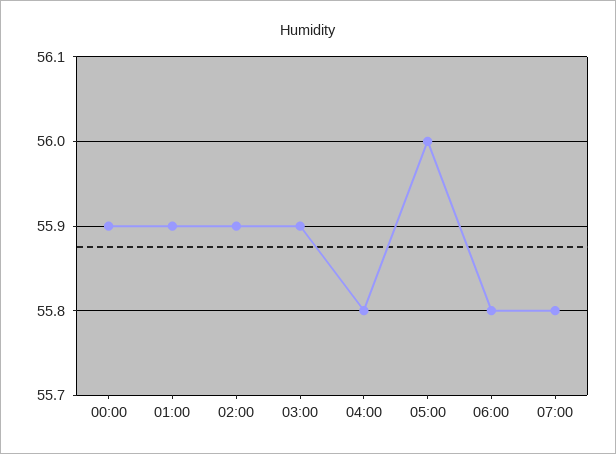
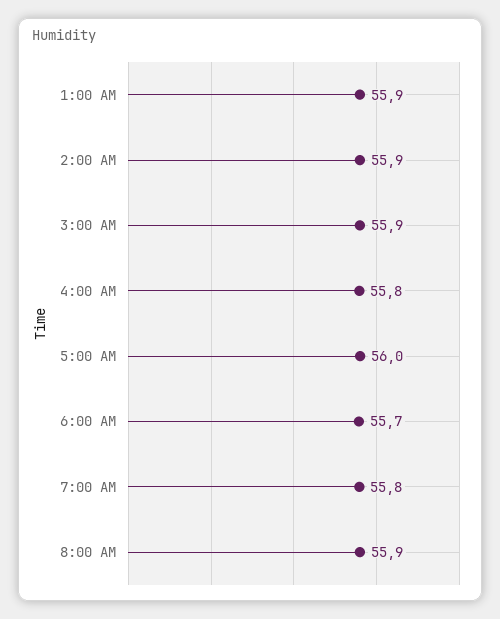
00:00: 55.9 -> none
06:00: 55.8 -> 55.7
8:00 AM: none -> 55.9

